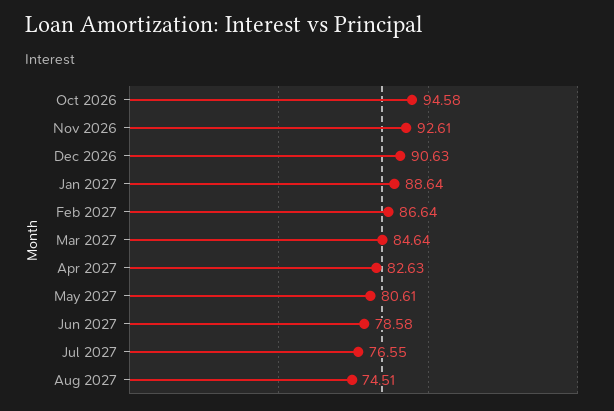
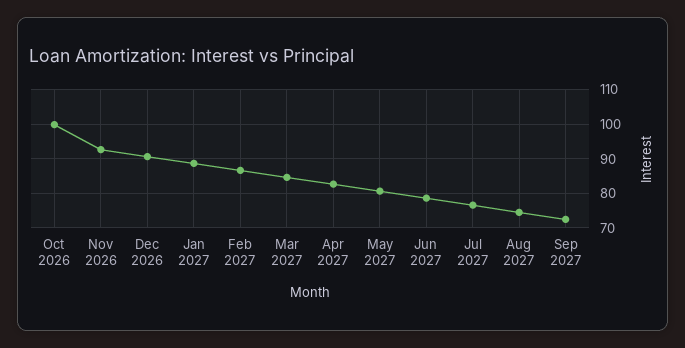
Oct 2026: 94.58 -> 100
Sep 2027: none -> 72

